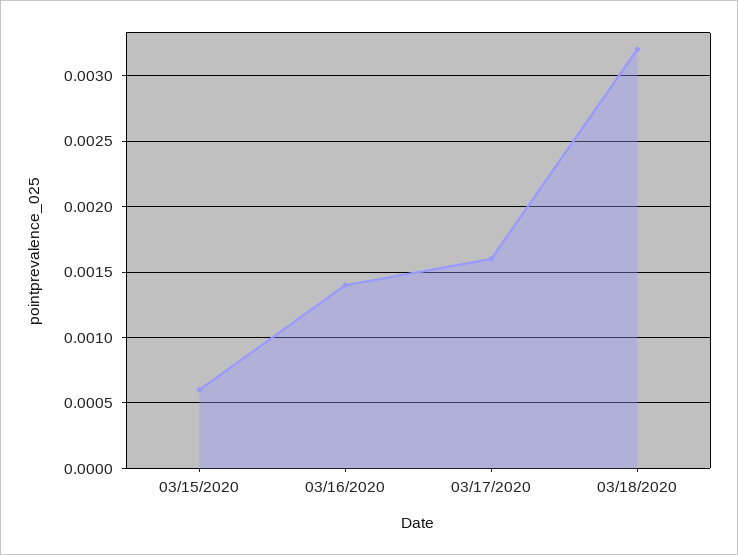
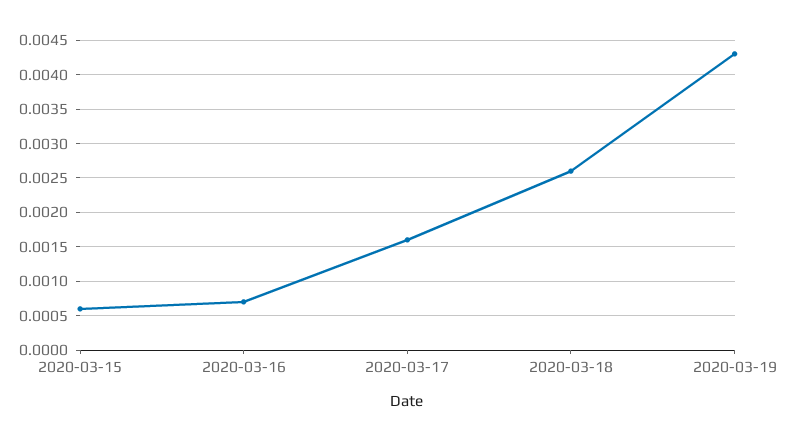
03/16/2020: 0.0014 -> 0.0007
03/18/2020: 0.0032 -> 0.0026
2020-03-19: none -> 0.0043

